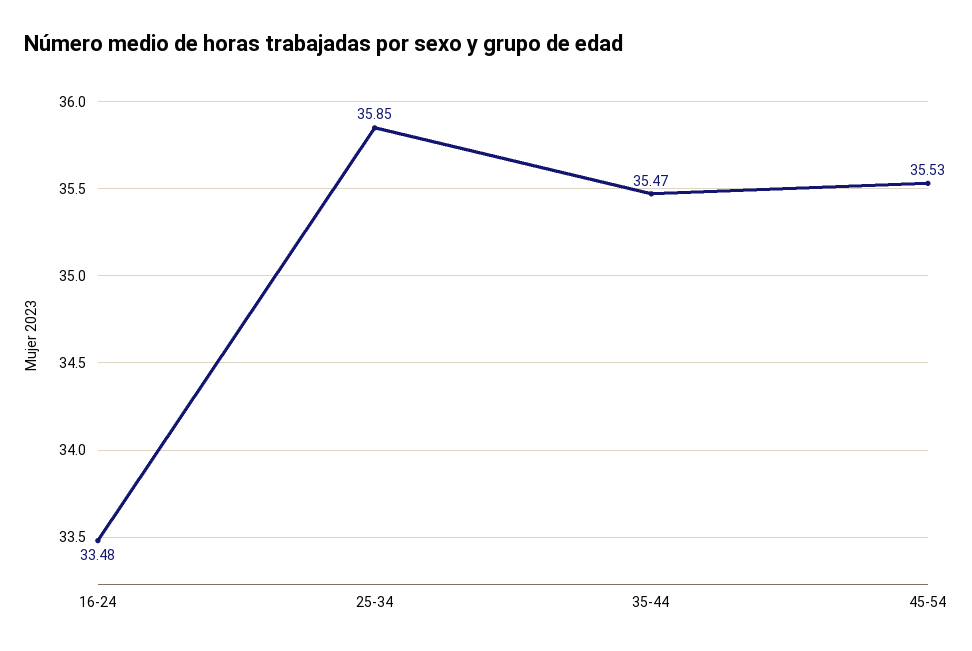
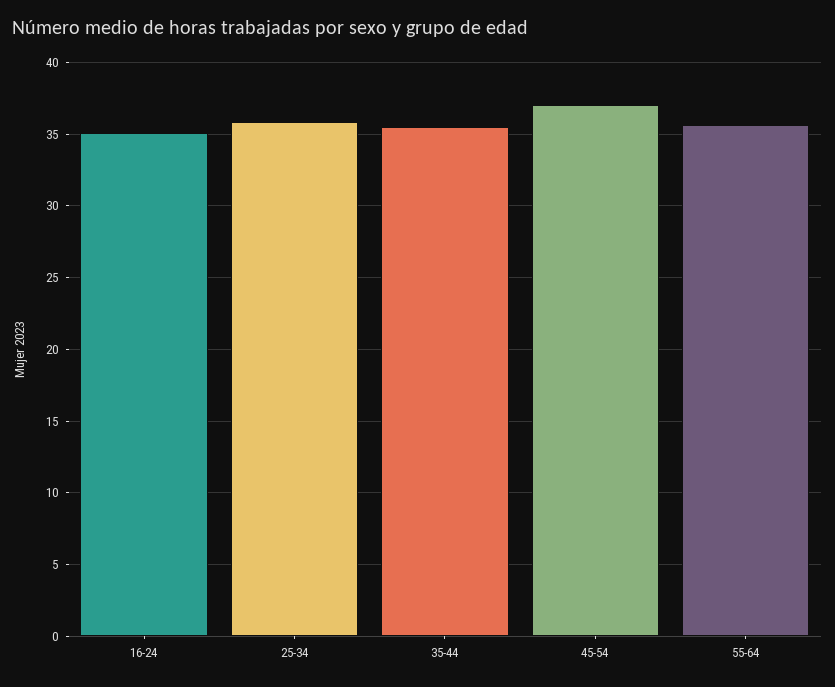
16-24: 33.48 -> 35
45-54: 35.53 -> 37
55-64: none -> 35.5

